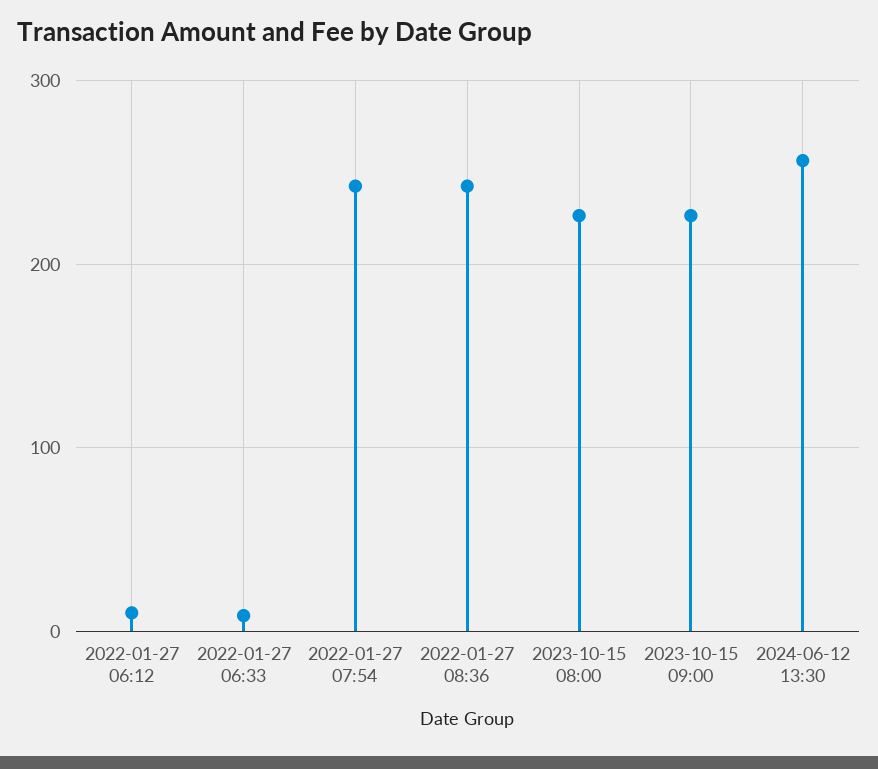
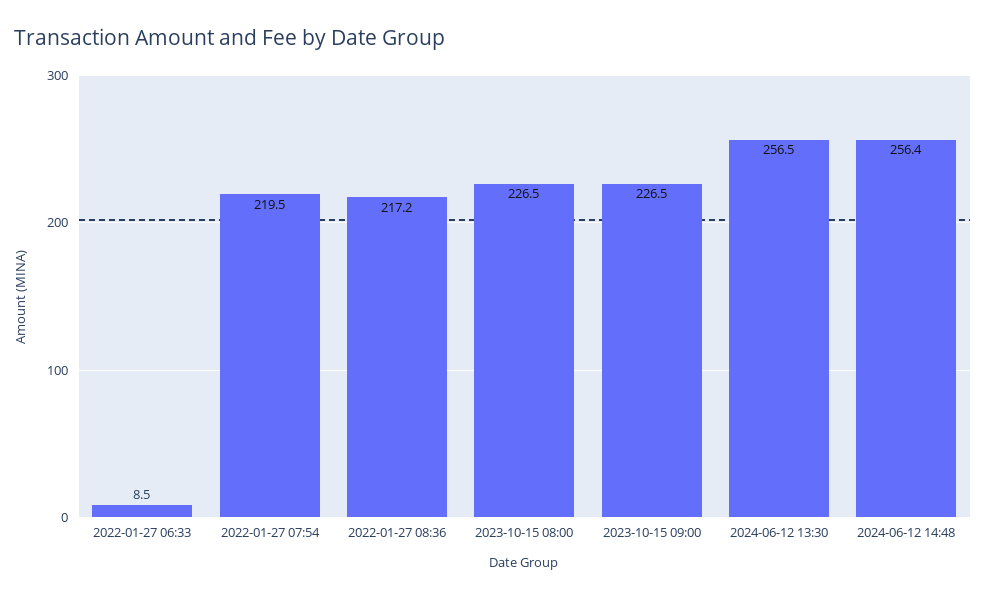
2022-01-27 06:12: 10 -> none
2022-01-27 07:54: 240 -> 219.5
2022-01-27 08:36: 240 -> 217.2
2024-06-12 14:48: none -> 256.4

